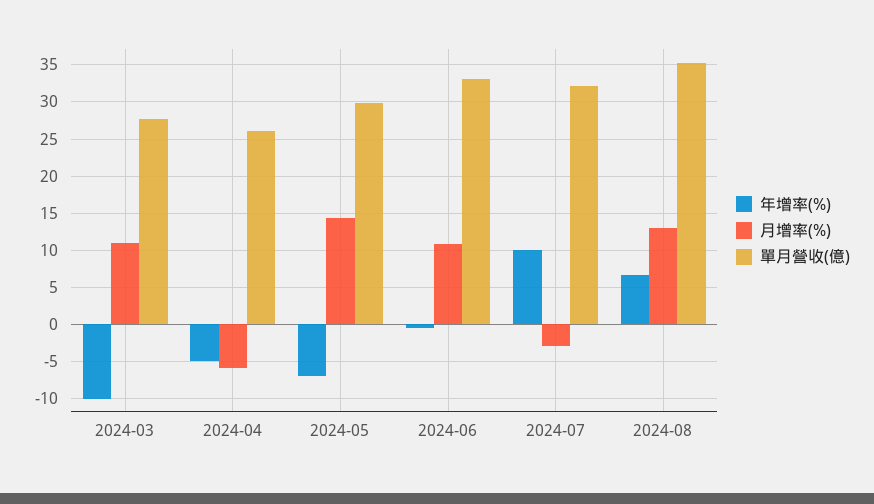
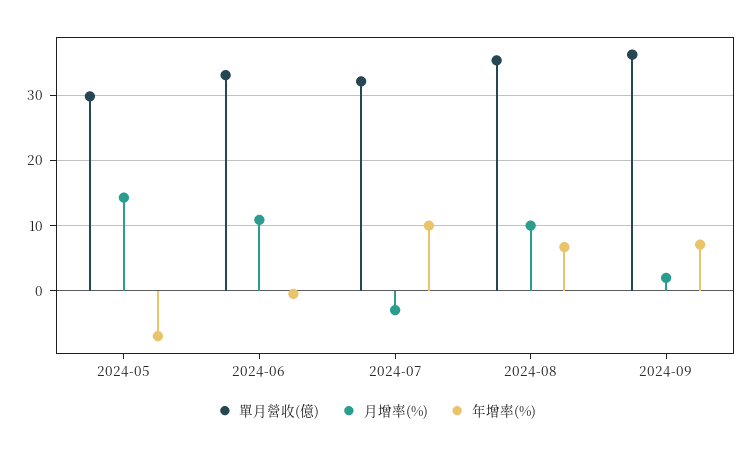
年增率(%), 2024-03: -10 -> none
月增率(%), 2024-03: 11 -> none
單月營收(億), 2024-03: 28 -> none
年增率(%), 2024-04: -5 -> none
月增率(%), 2024-04: -6 -> none
單月營收(億), 2024-04: 26 -> none
月增率(%), 2024-08: 13 -> 10
單月營收(億), 2024-09: none -> 36
月增率(%), 2024-09: none -> 2
年增率(%), 2024-09: none -> 7

